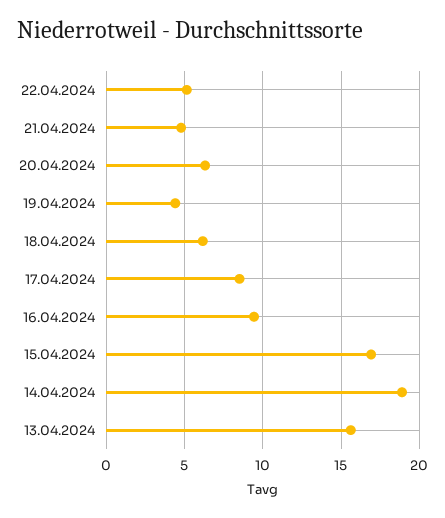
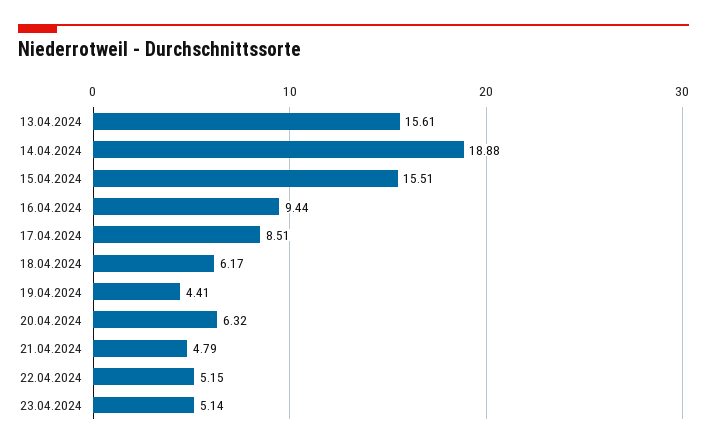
15.04.2024: 17 -> 15.51
23.04.2024: none -> 5.14

